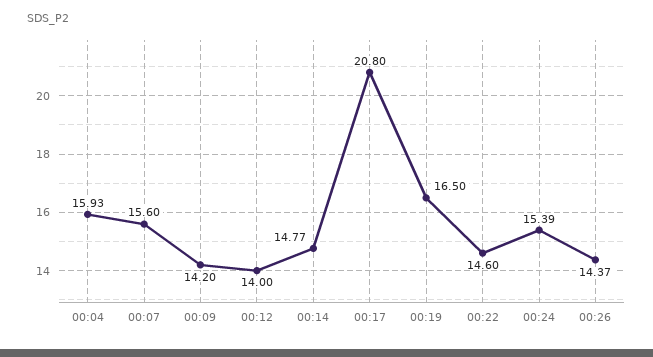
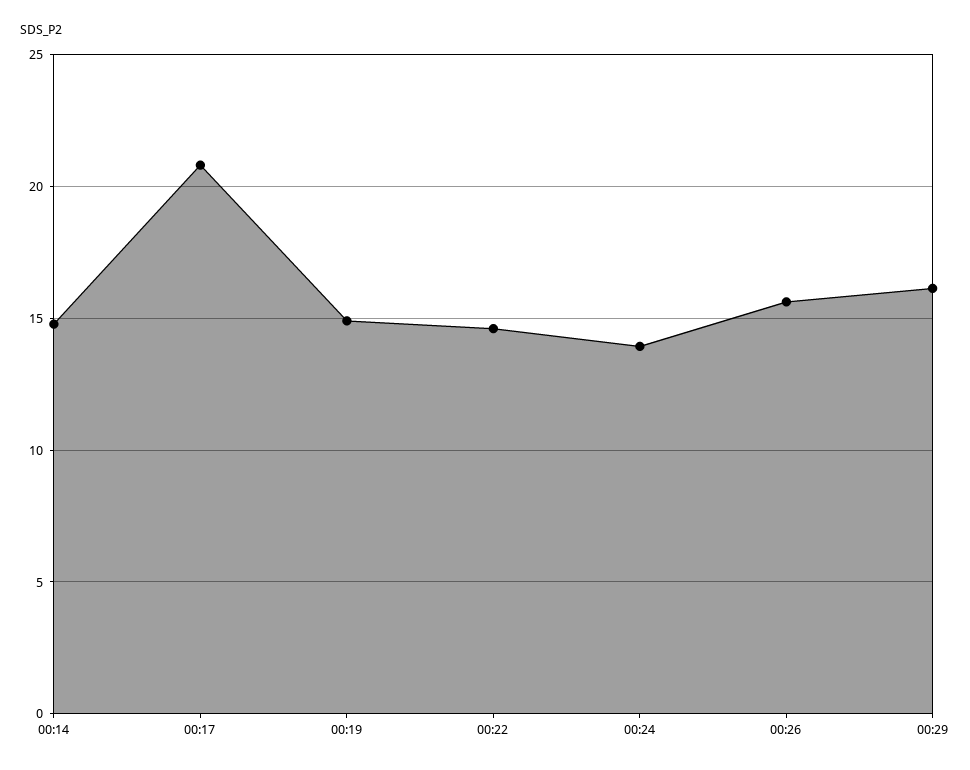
00:04: 15.93 -> none
00:07: 15.6 -> none
00:09: 14.2 -> none
00:12: 14 -> none
00:19: 16.5 -> 15
00:24: 15.39 -> 14
00:26: 14.37 -> 15.5
00:29: none -> 16

